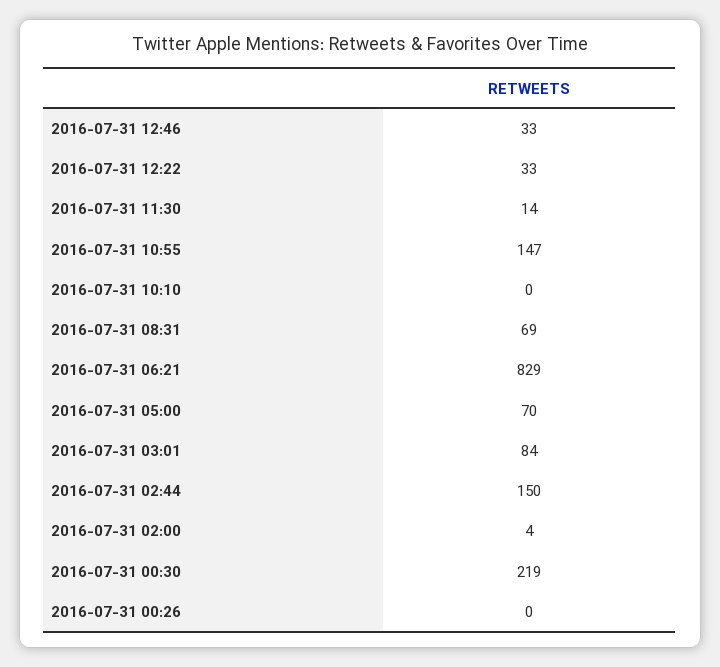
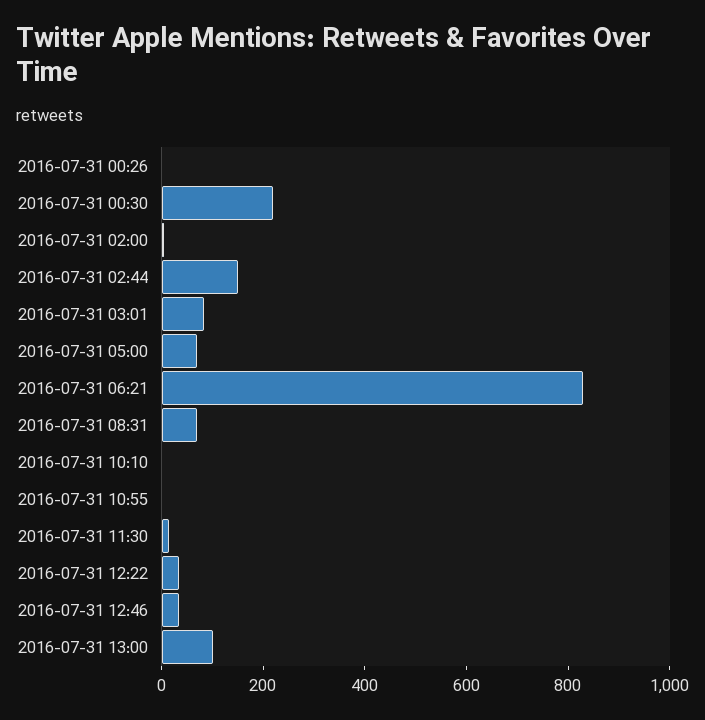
2016-07-31 10:55: 147 -> 0
2016-07-31 13:00: none -> 100

